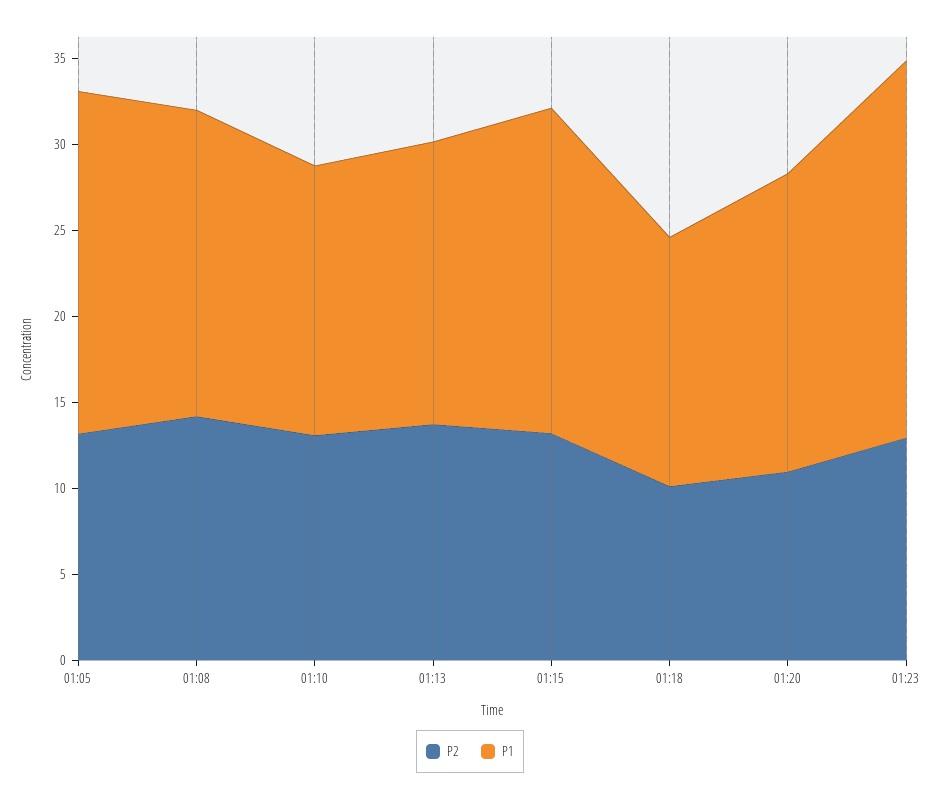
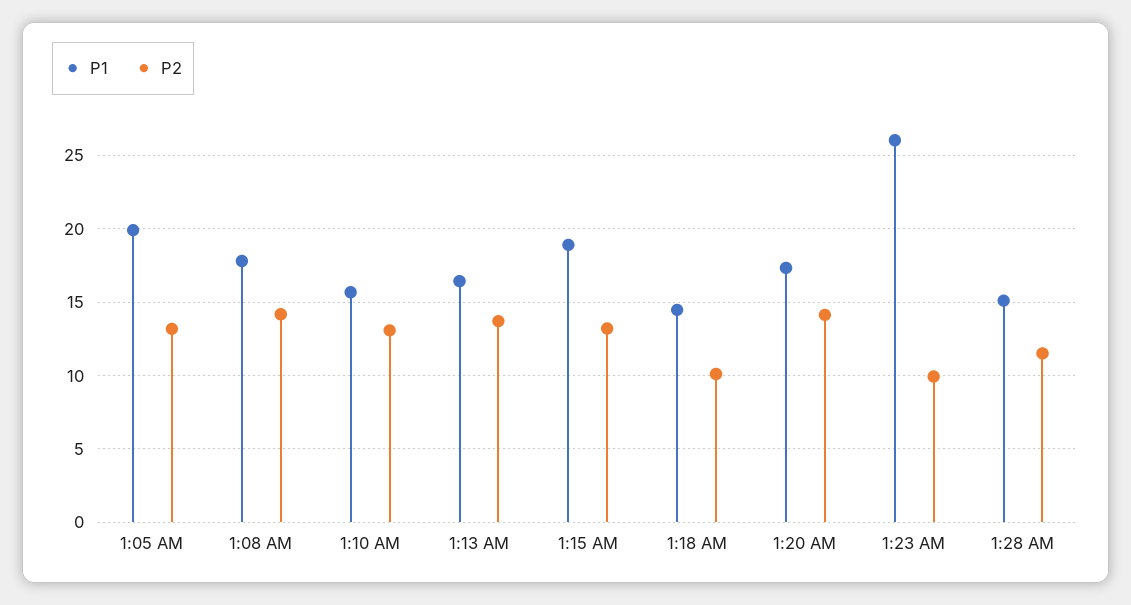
P2, 01:20: 11 -> 14
P2, 01:23: 13 -> 10
P1, 01:23: 22 -> 26
P1, 1:28 AM: none -> 15
P2, 1:28 AM: none -> 11.5

